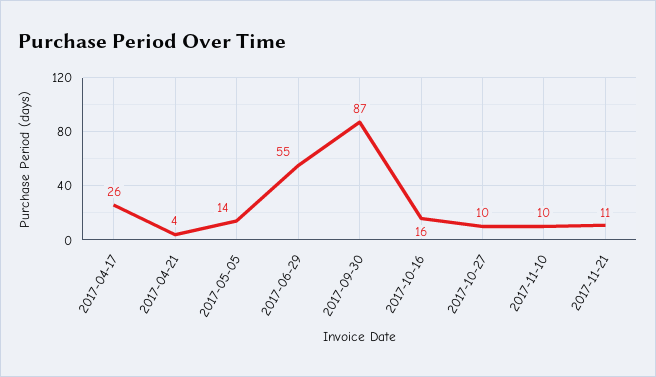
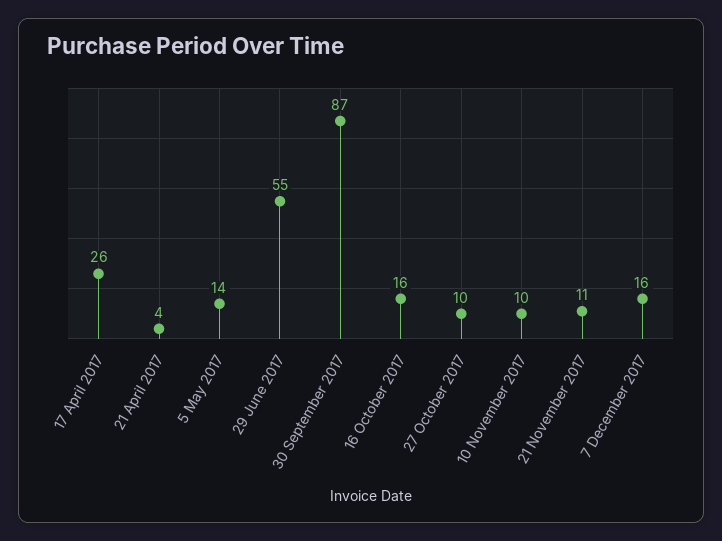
7 December 2017: none -> 16

